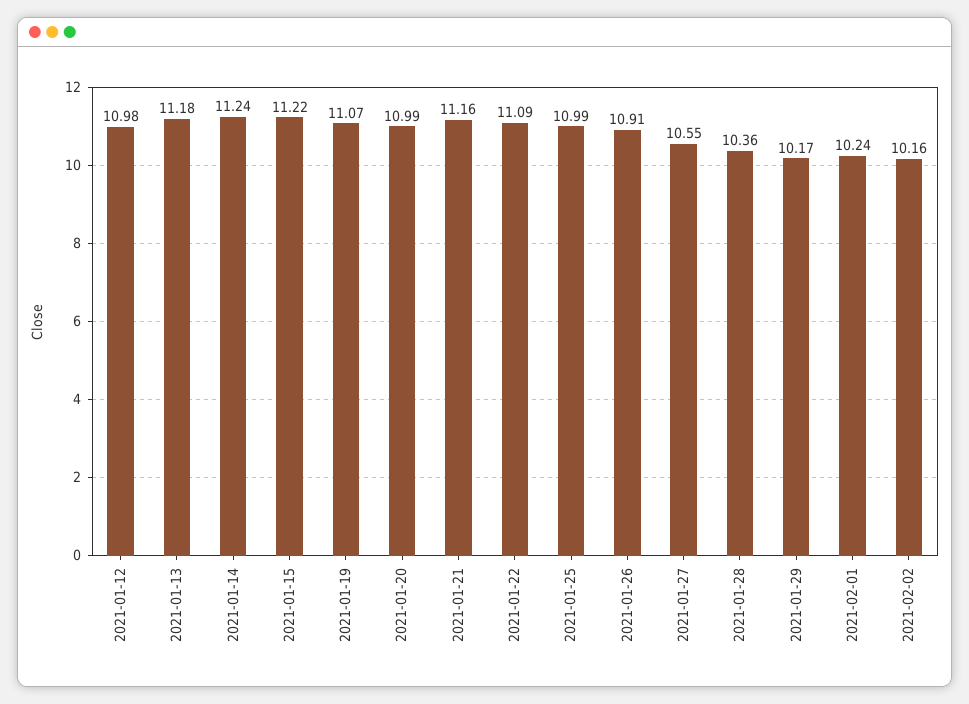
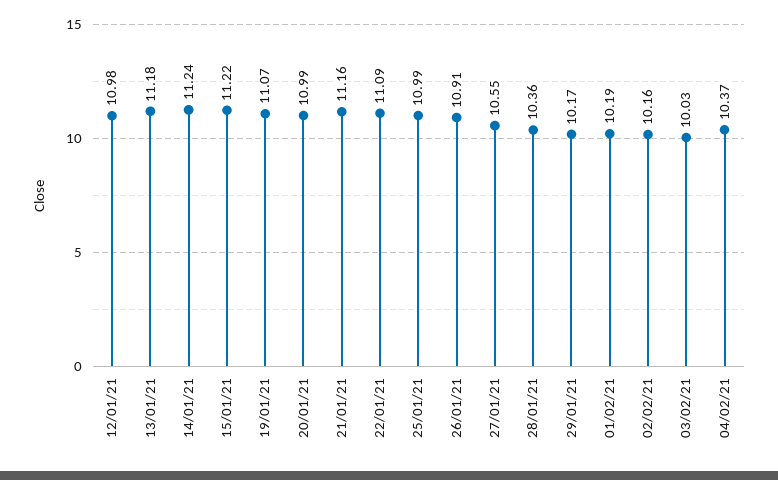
2021-02-01: 10.24 -> 10.19
03/02/21: none -> 10.03
04/02/21: none -> 10.37

